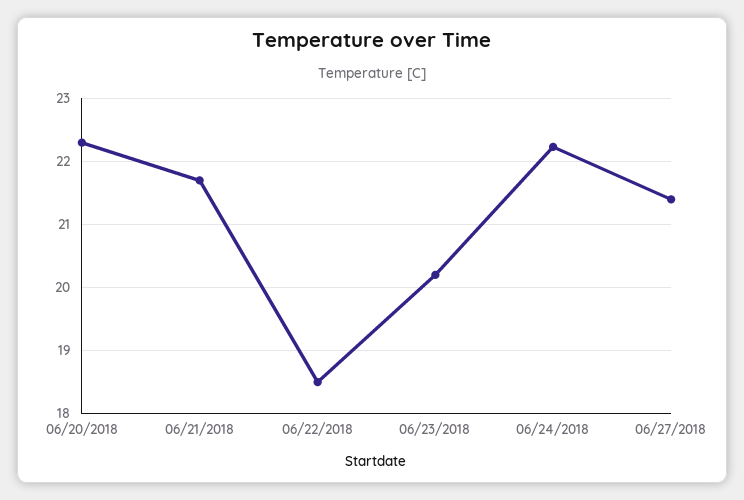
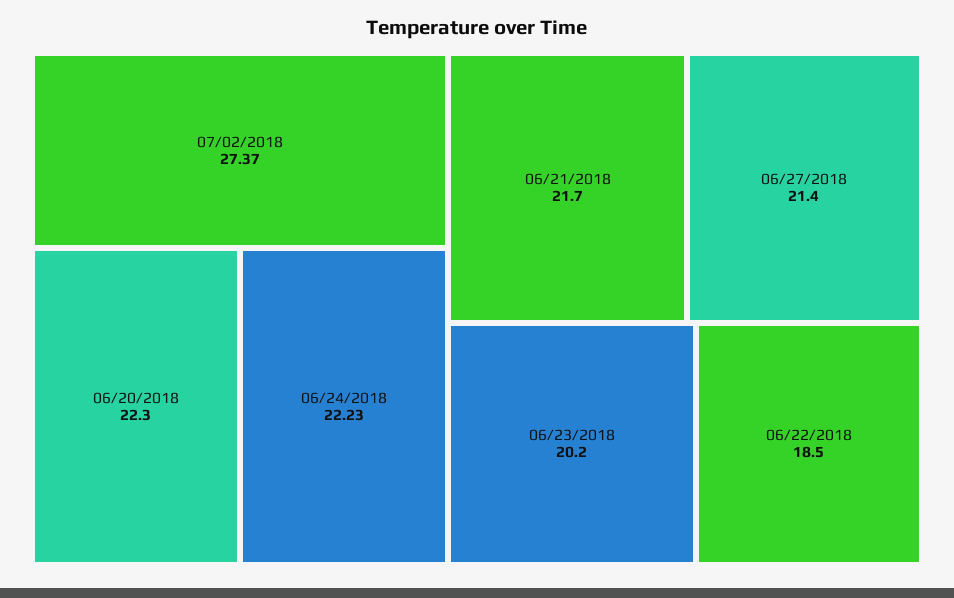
07/02/2018: none -> 27.37

